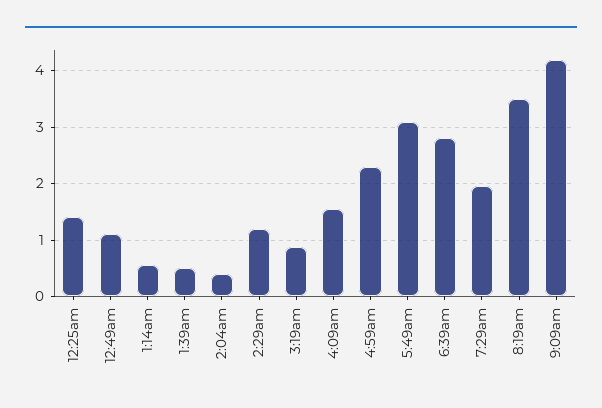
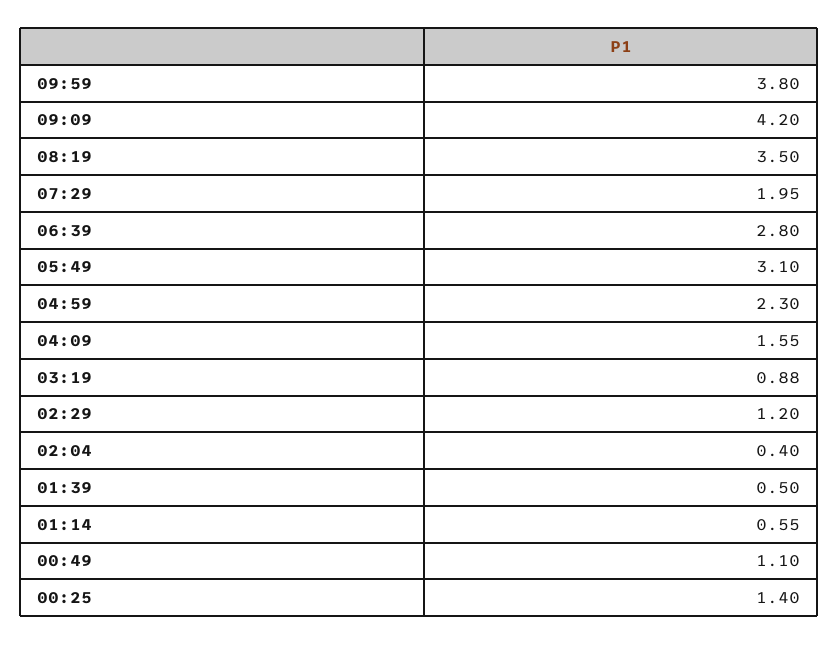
09:59: none -> 3.8

